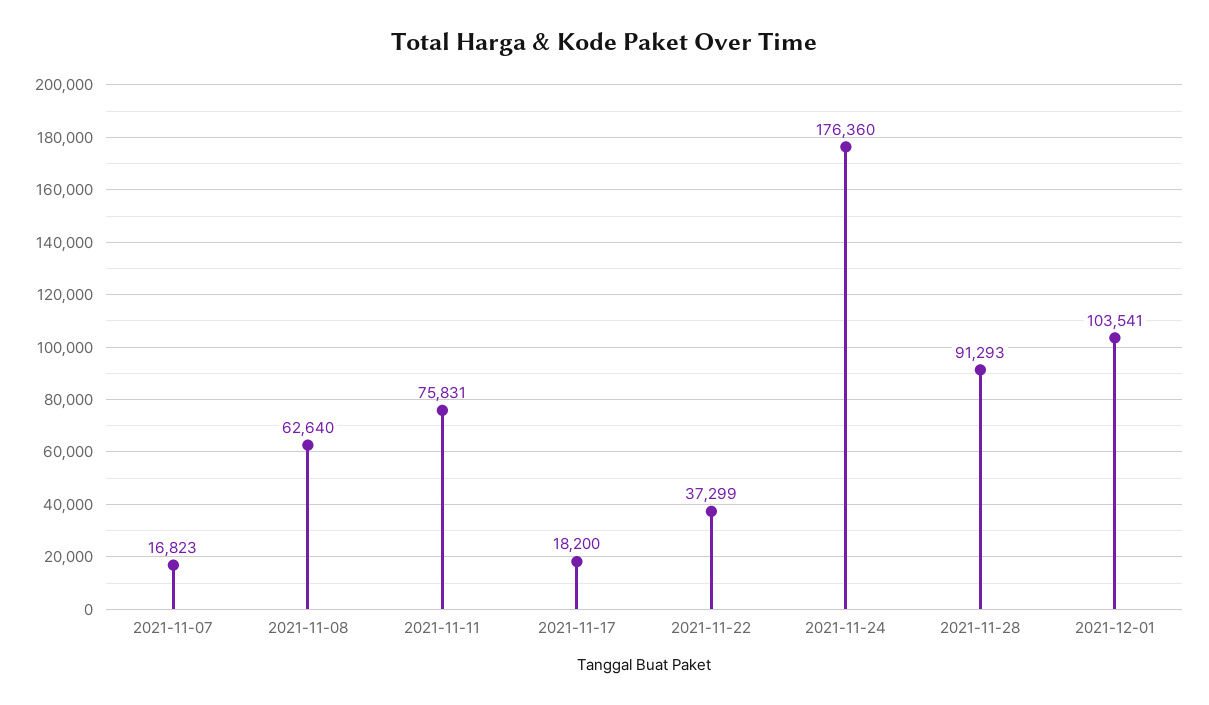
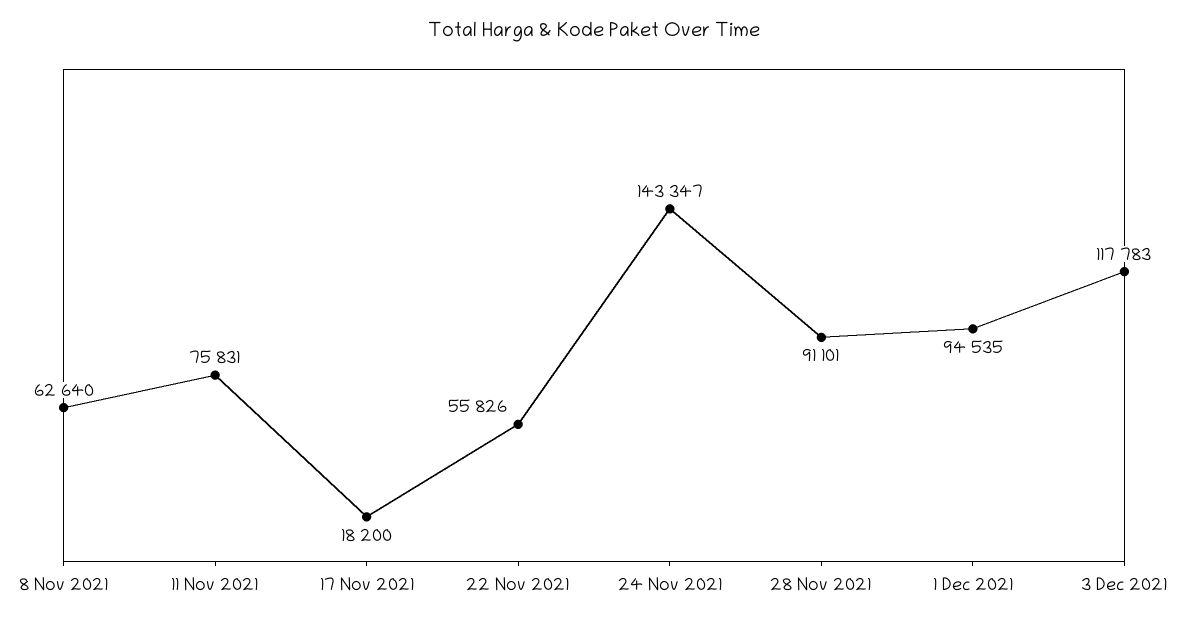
2021-11-07: 16823 -> none
2021-11-22: 37299 -> 55826
2021-11-24: 176360 -> 143347
2021-11-28: 91293 -> 91101
2021-12-01: 103541 -> 94535
3 Dec 2021: none -> 117783

